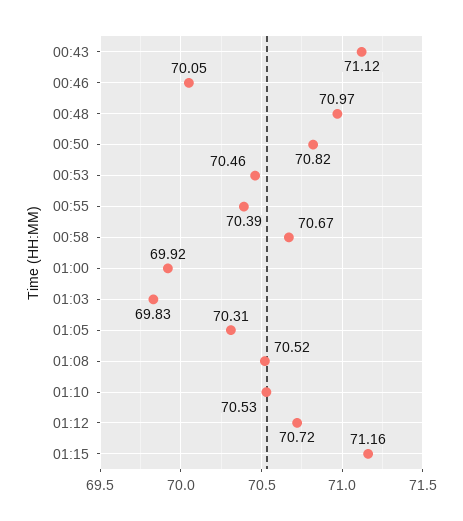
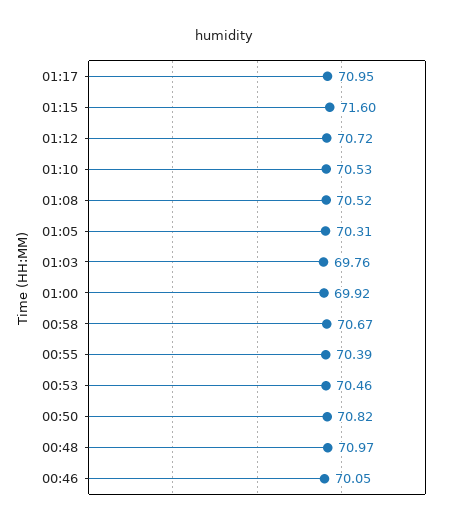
00:43: 71.12 -> none
01:03: 69.83 -> 69.76
01:15: 71.16 -> 71.6
01:17: none -> 70.95

